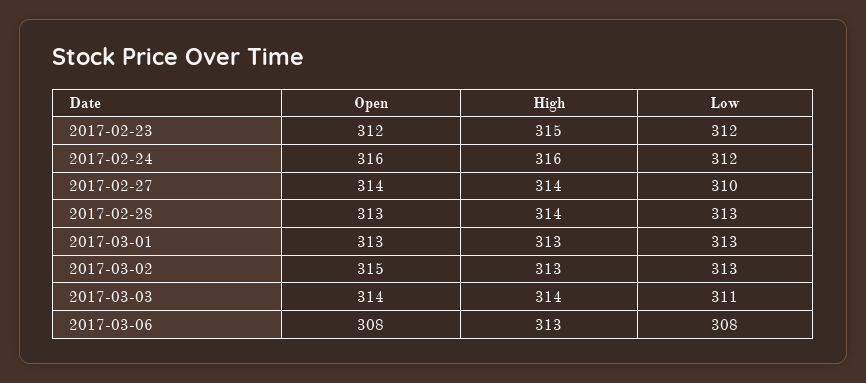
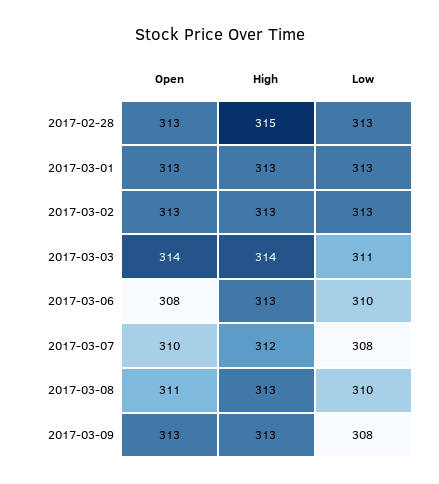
Open, 2017-02-23: 312 -> none
High, 2017-02-23: 315 -> none
Low, 2017-02-23: 312 -> none
Open, 2017-02-24: 316 -> none
High, 2017-02-24: 316 -> none
Low, 2017-02-24: 312 -> none
Open, 2017-02-27: 314 -> none
High, 2017-02-27: 314 -> none
Low, 2017-02-27: 310 -> none
High, 2017-02-28: 314 -> 315
Open, 2017-03-02: 315 -> 313
Low, 2017-03-06: 308 -> 310
Open, 2017-03-07: none -> 310
High, 2017-03-07: none -> 312
Low, 2017-03-07: none -> 308
Open, 2017-03-08: none -> 311
High, 2017-03-08: none -> 313
Low, 2017-03-08: none -> 310
Open, 2017-03-09: none -> 313
High, 2017-03-09: none -> 313
Low, 2017-03-09: none -> 308

